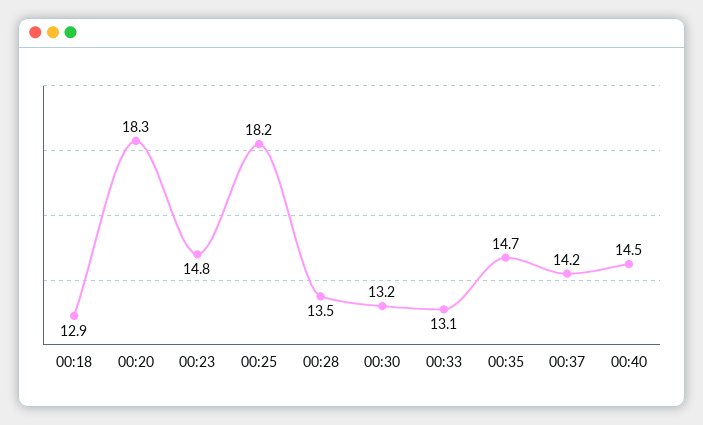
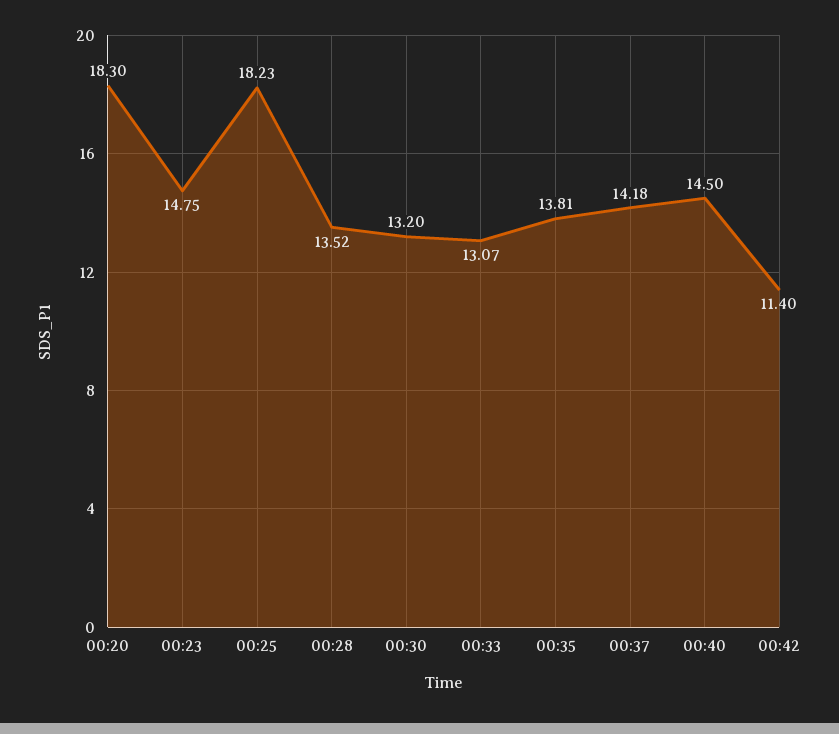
00:18: 12.9 -> none
00:35: 14.7 -> 13.81
00:42: none -> 11.4

